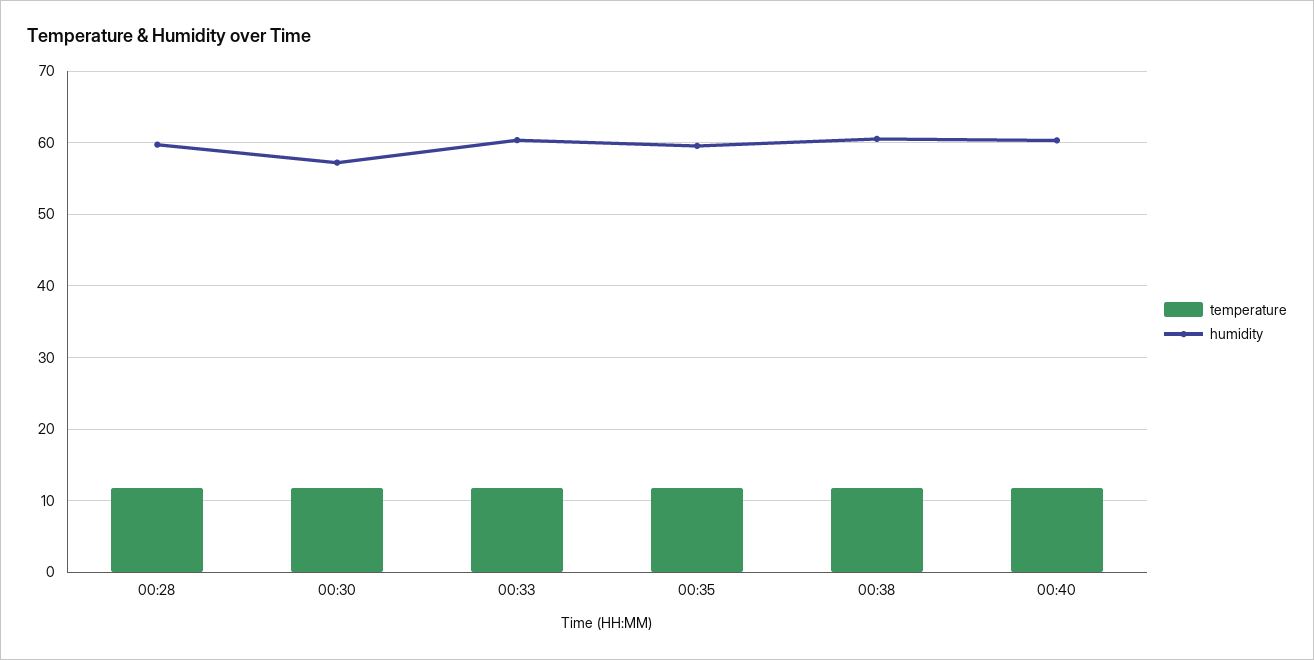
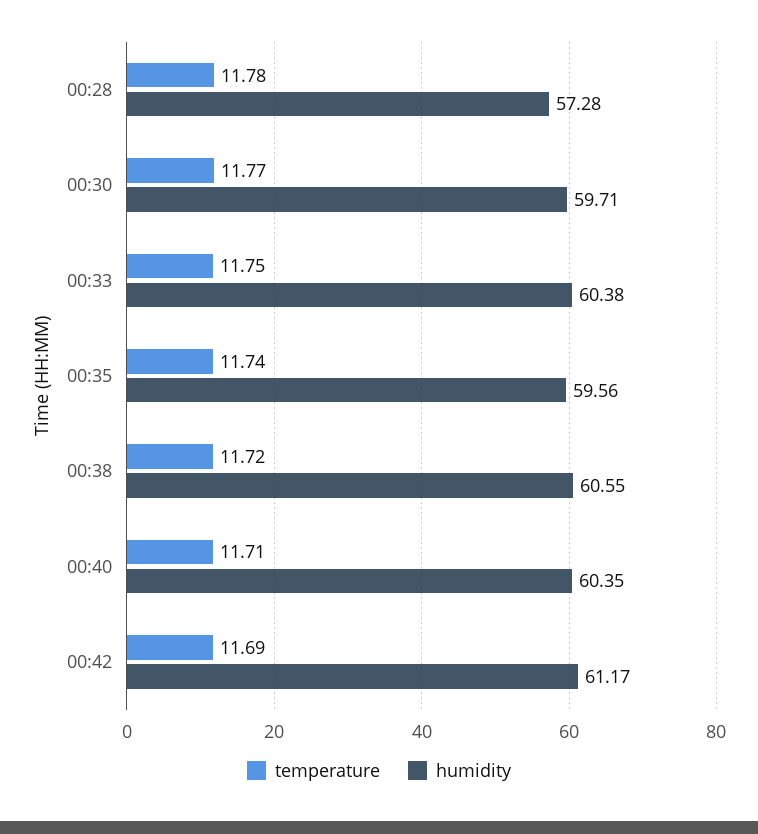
humidity, 00:28: 60 -> 57.28
humidity, 00:30: 57 -> 59.71
temperature, 00:42: none -> 11.69
humidity, 00:42: none -> 61.17

